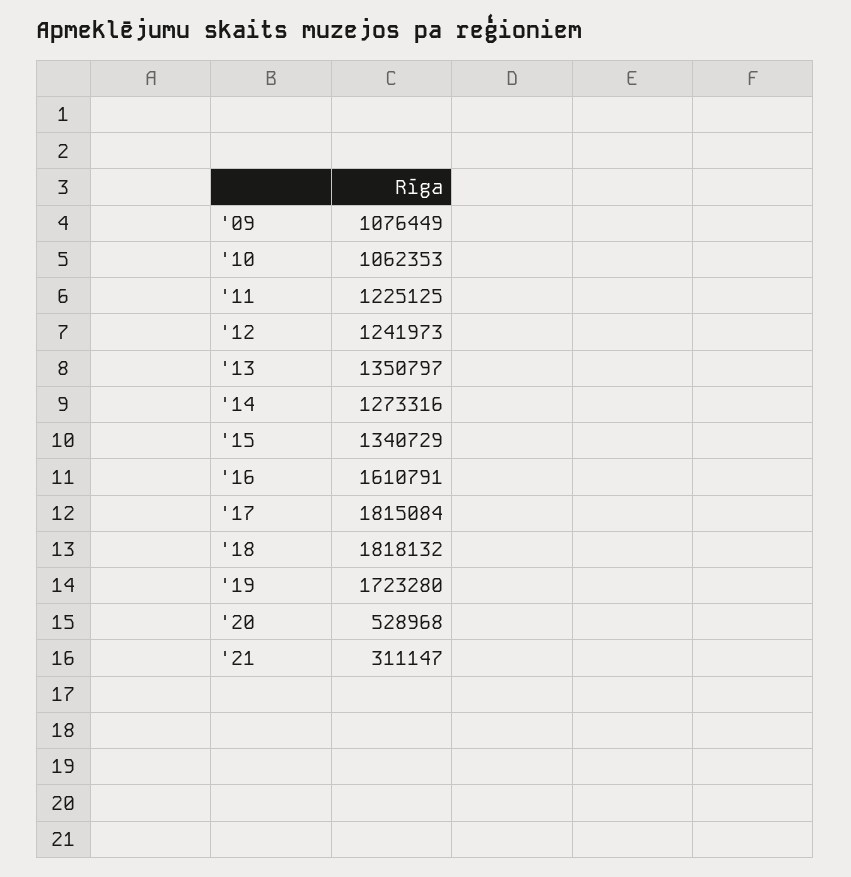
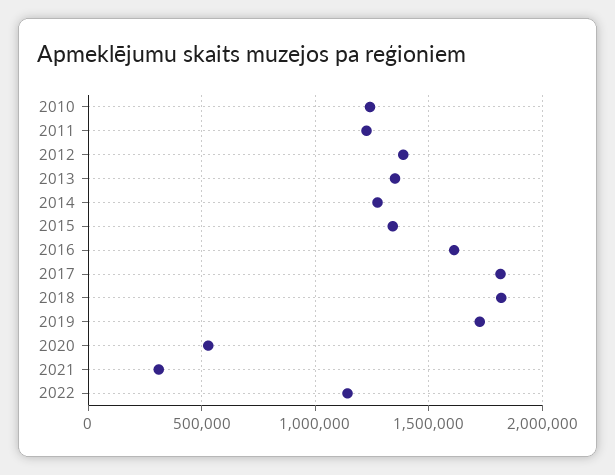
'09: 1076449 -> none
'10: 1062353 -> 1250000
'12: 1241973 -> 1400000
2022: none -> 1150000

